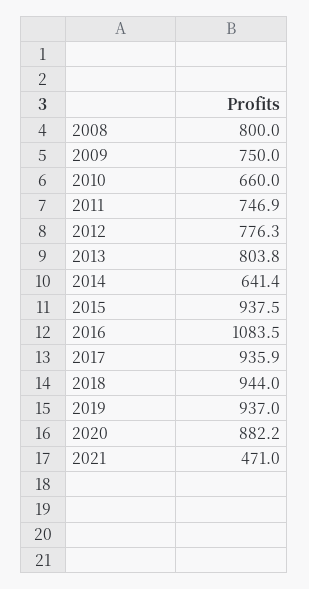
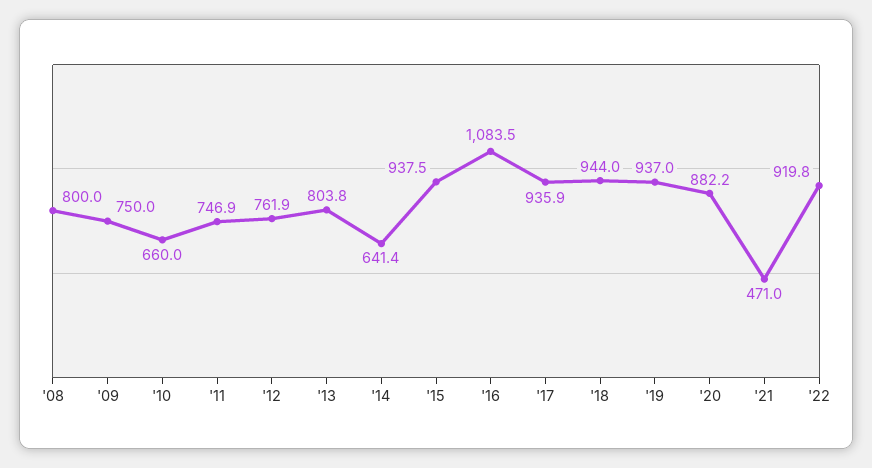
2012: 776.3 -> 761.9
'22: none -> 919.8

